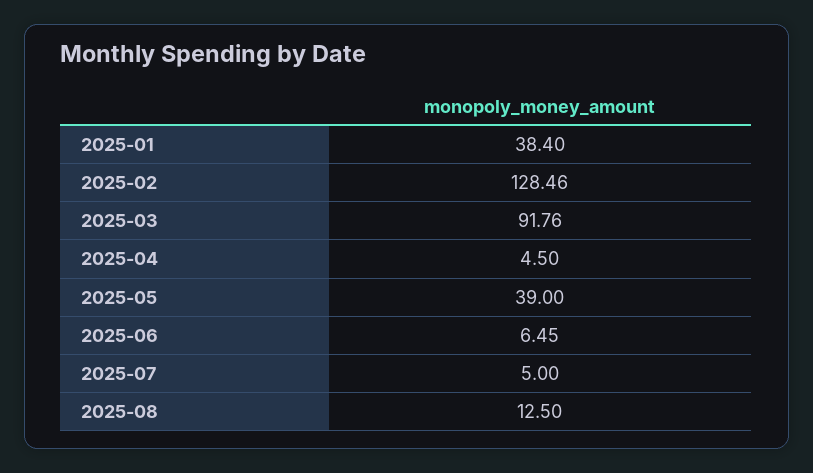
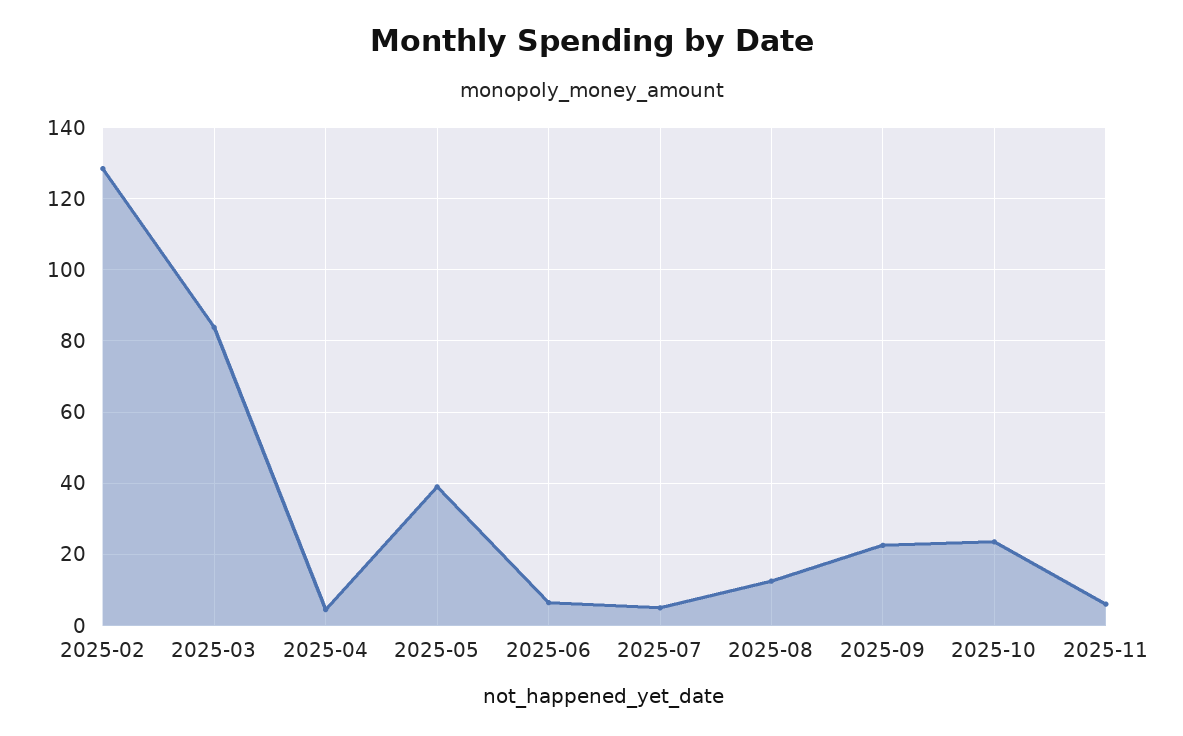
2025-01: 38.4 -> none
2025-03: 91.76 -> 84
2025-09: none -> 22
2025-10: none -> 24
2025-11: none -> 6

